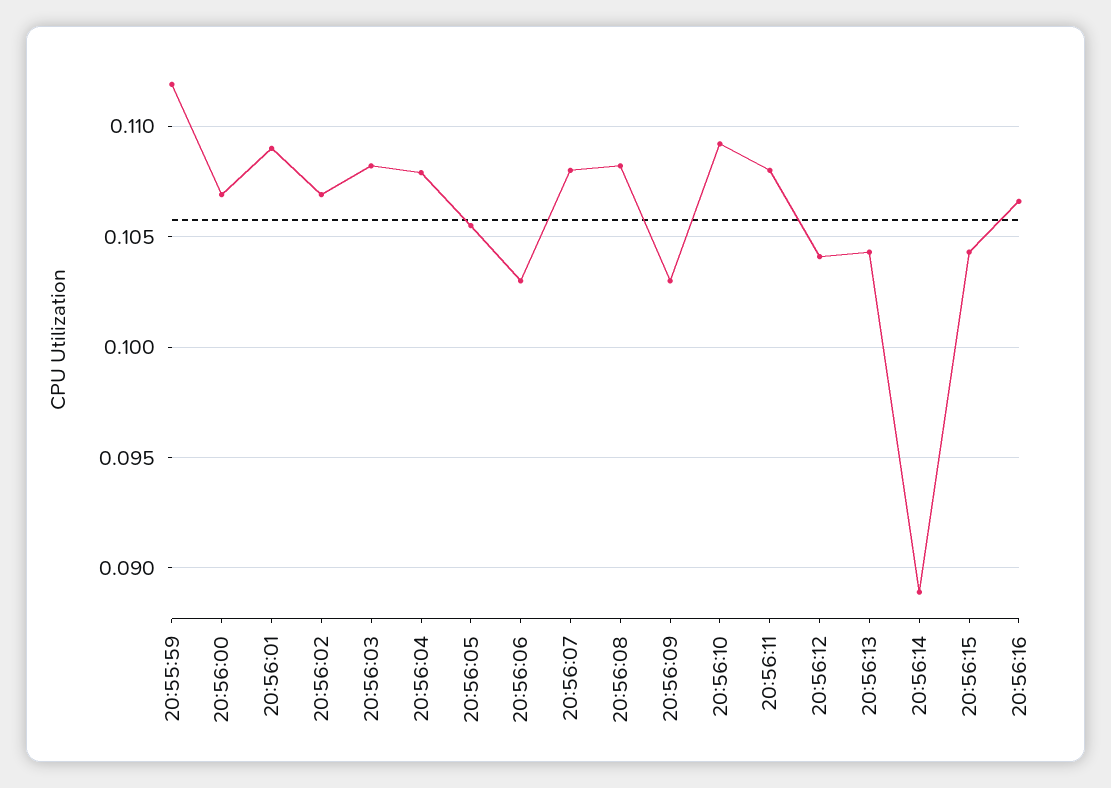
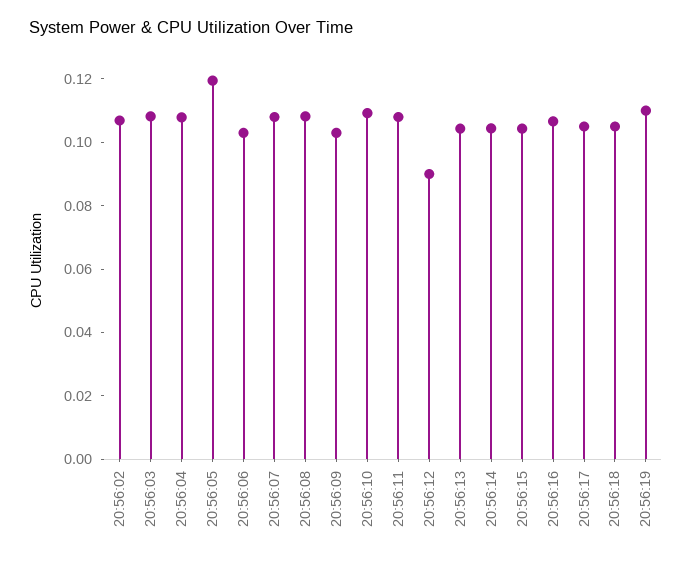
20:55:59: 0.112 -> none
20:56:00: 0.107 -> none
20:56:01: 0.109 -> none
20:56:05: 0.1055 -> 0.12
20:56:12: 0.104 -> 0.09
20:56:14: 0.089 -> 0.105
20:56:17: none -> 0.105
20:56:18: none -> 0.105
20:56:19: none -> 0.11

